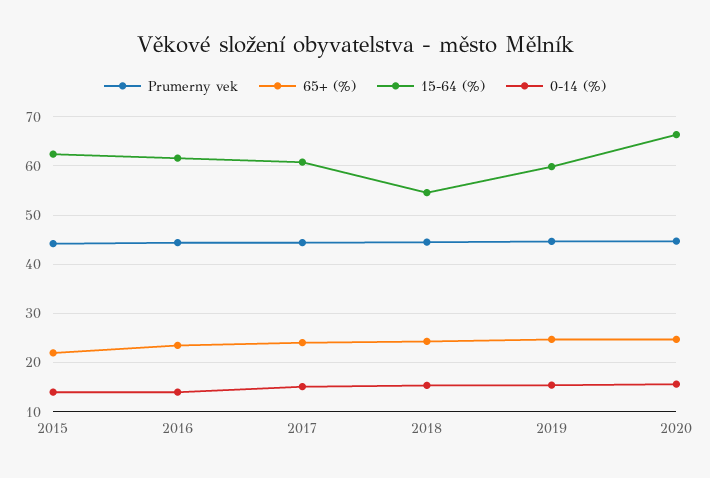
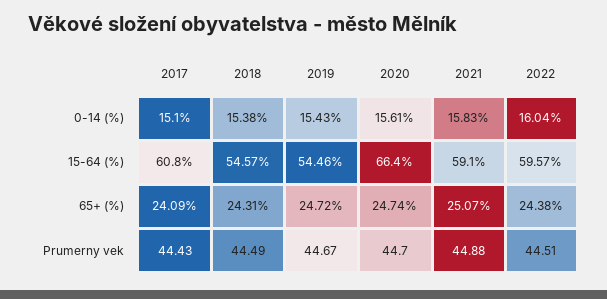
Prumerny vek, 2015: 44 -> none
65+ (%), 2015: 22 -> none
15-64 (%), 2015: 62 -> none
0-14 (%), 2015: 14 -> none
Prumerny vek, 2016: 44 -> none
65+ (%), 2016: 24 -> none
15-64 (%), 2016: 62 -> none
0-14 (%), 2016: 14 -> none
15-64 (%), 2019: 60 -> 54.46
0-14 (%), 2021: none -> 15.83
0-14 (%), 2022: none -> 16.04
15-64 (%), 2021: none -> 59.1
15-64 (%), 2022: none -> 59.57
65+ (%), 2021: none -> 25.07
65+ (%), 2022: none -> 24.38
Prumerny vek, 2021: none -> 44.88
Prumerny vek, 2022: none -> 44.51

